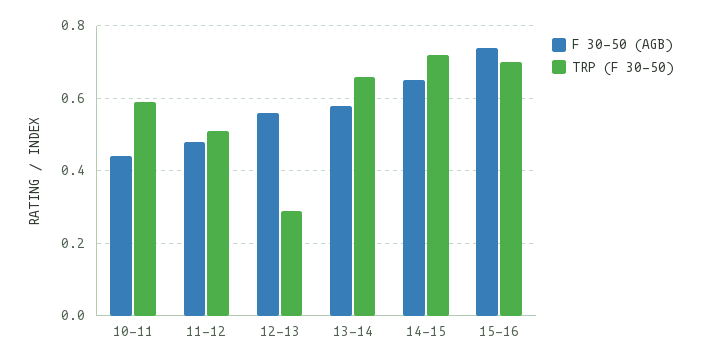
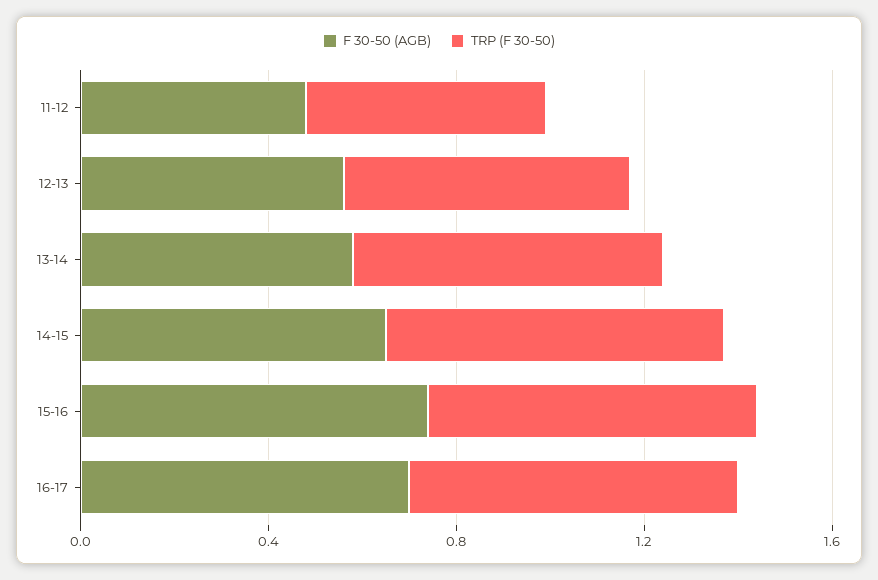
F 30-50 (AGB), 10-11: 0.45 -> none
TRP (F 30-50), 10-11: 0.6 -> none
TRP (F 30-50), 12-13: 0.3 -> 0.6
F 30-50 (AGB), 16-17: none -> 0.7
TRP (F 30-50), 16-17: none -> 0.7

